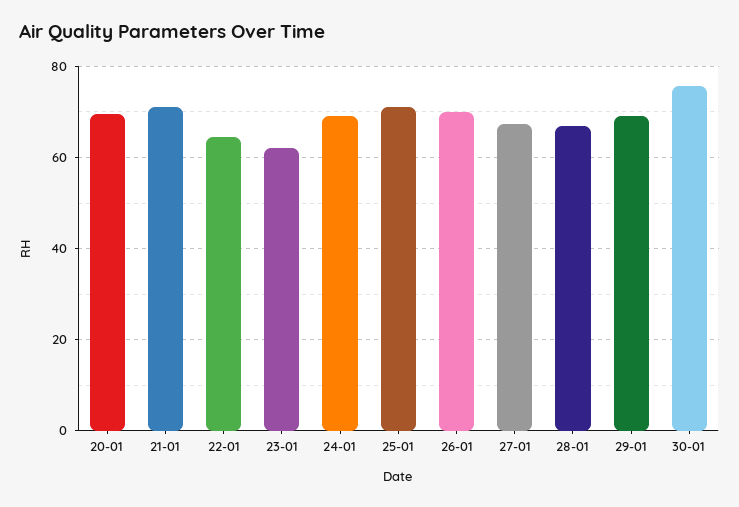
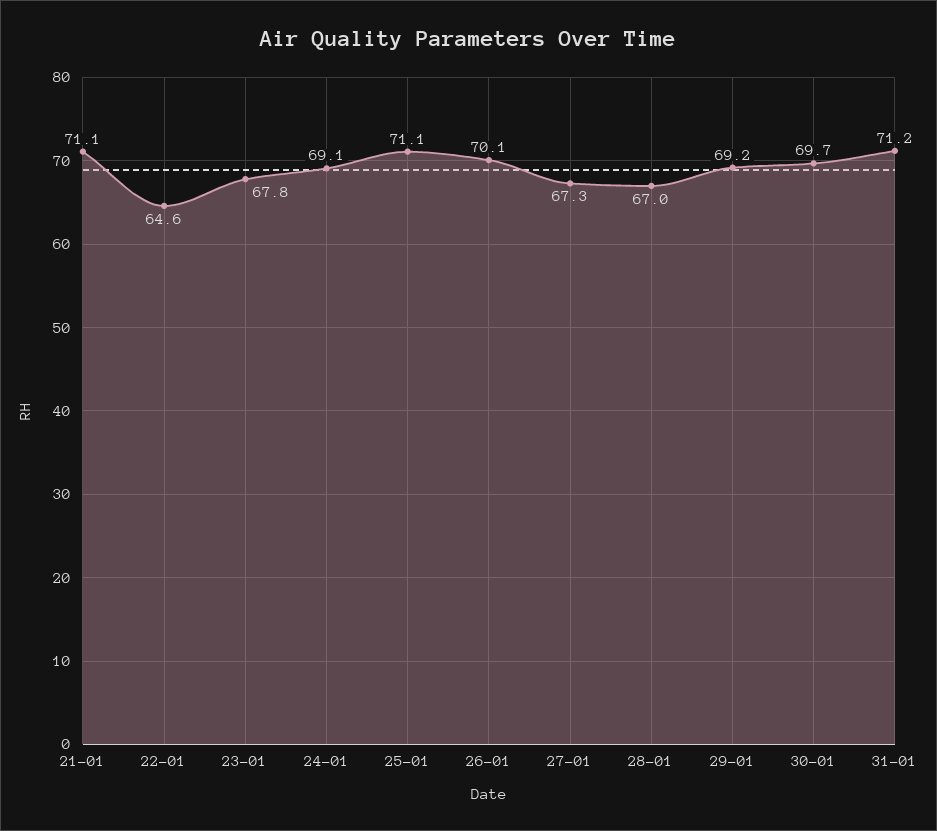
20-01: 70 -> none
23-01: 62 -> 67.8
30-01: 76 -> 69.7
31-01: none -> 71.2

